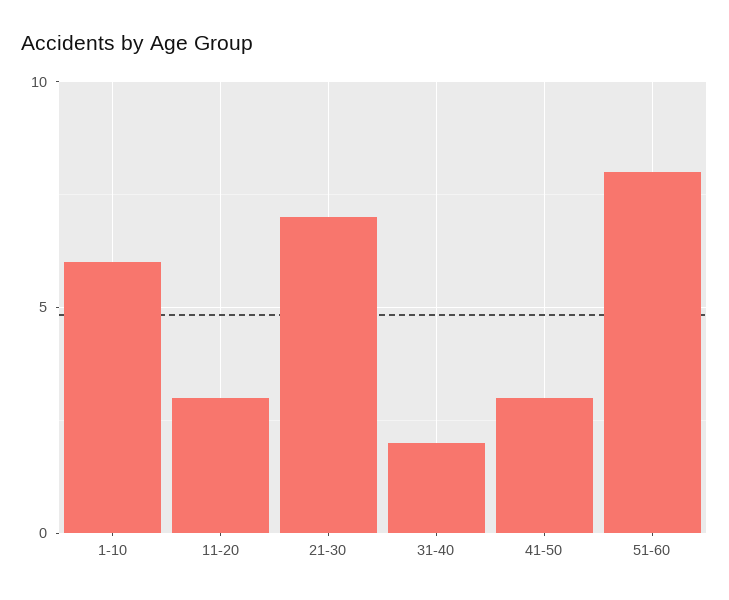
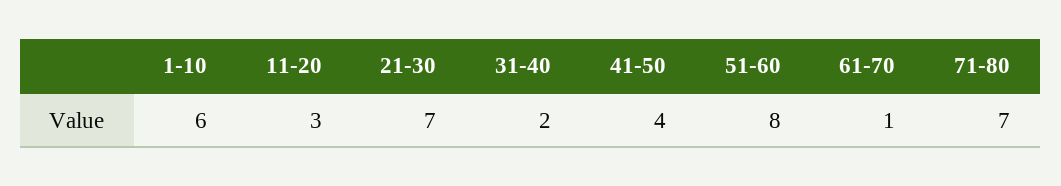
41-50: 3 -> 4
61-70: none -> 1
71-80: none -> 7

